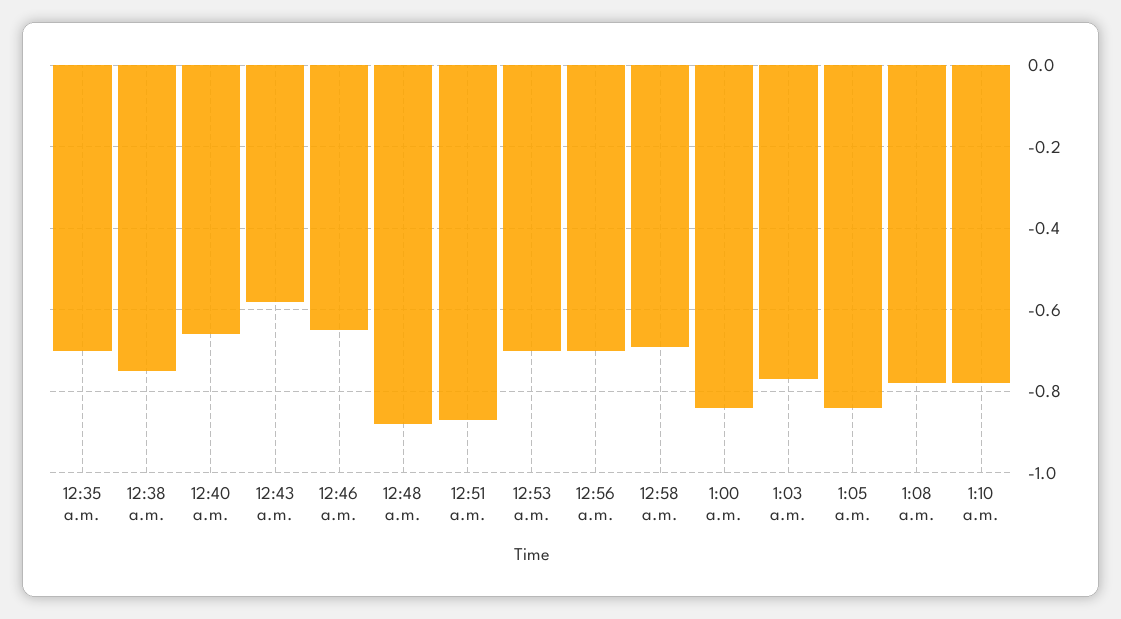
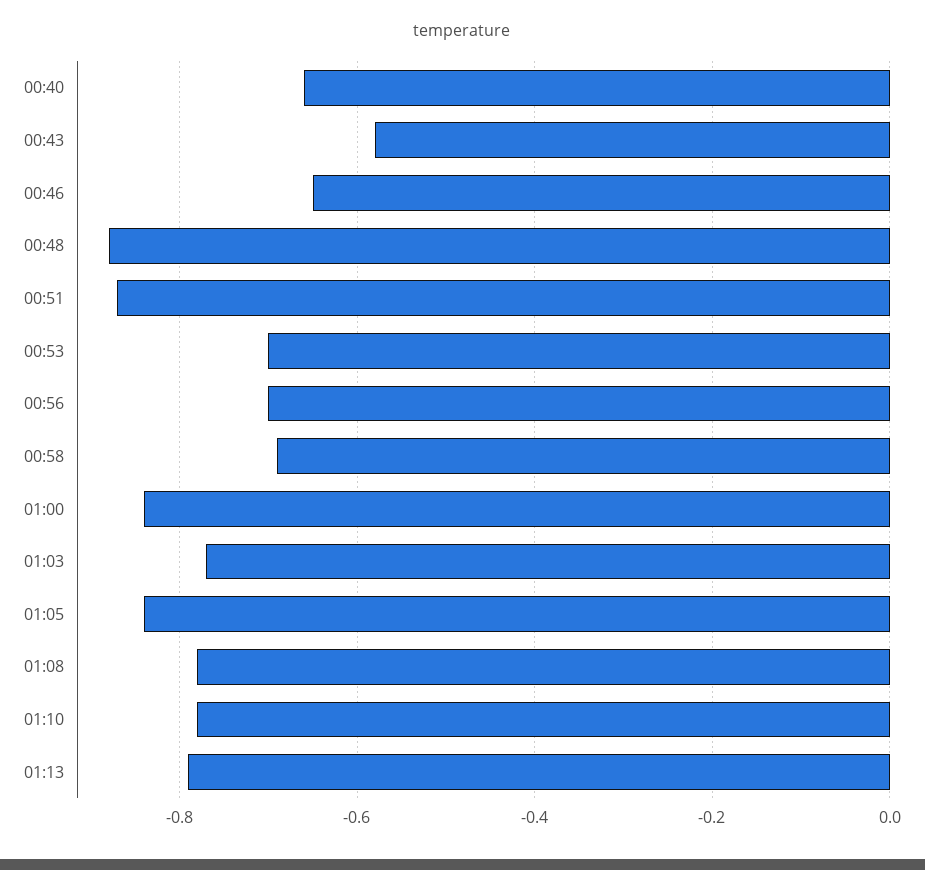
12:35 a.m.: -0.7 -> none
12:38 a.m.: -0.75 -> none
01:13: none -> -0.8

